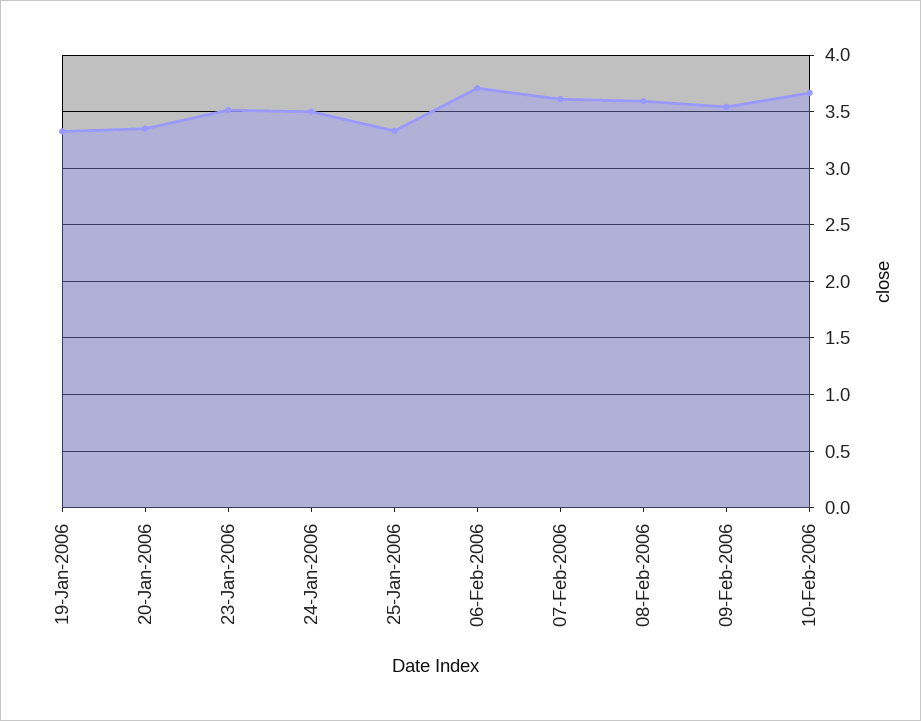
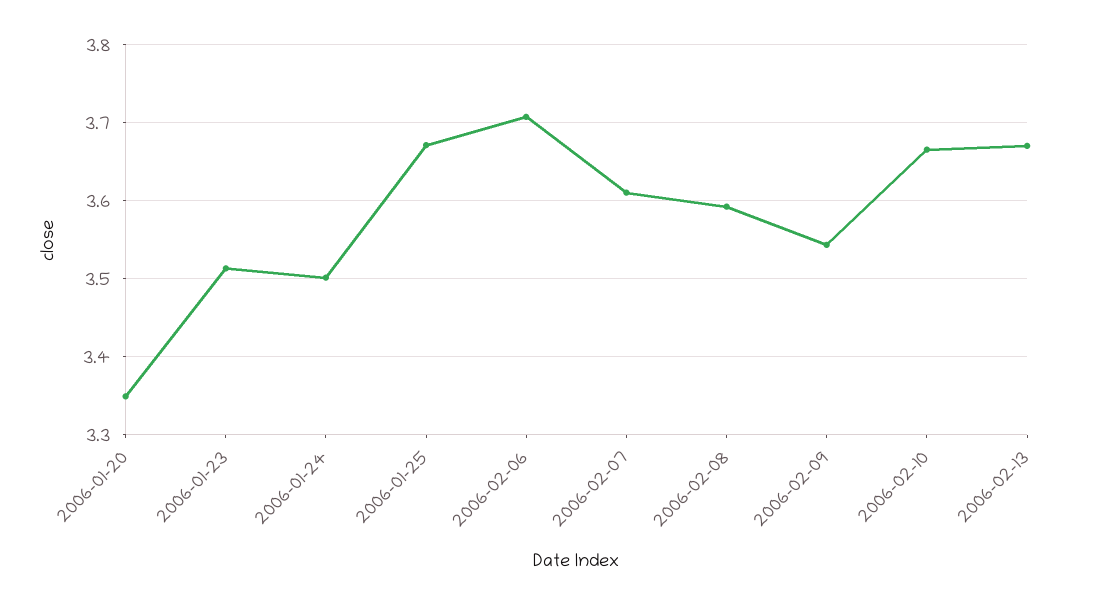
19-Jan-2006: 3.3 -> none
25-Jan-2006: 3.3 -> 3.67
2006-02-13: none -> 3.67

